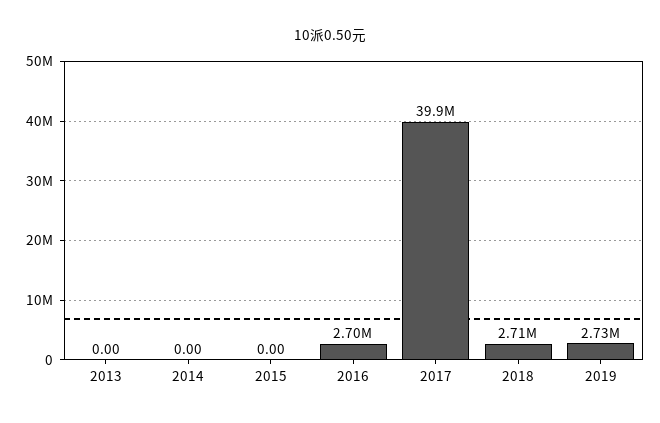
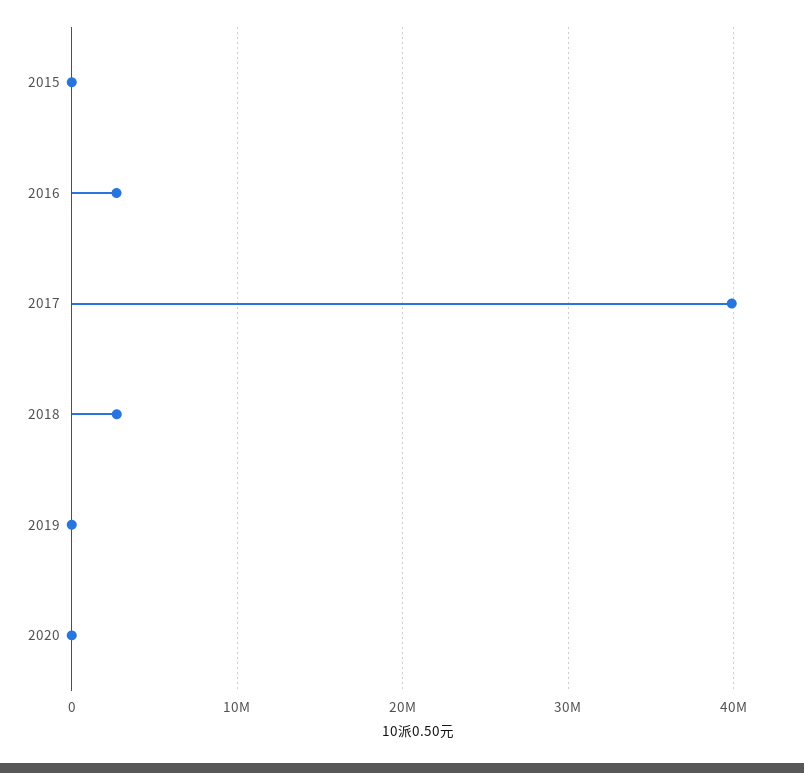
2013: 0 -> none
2014: 0 -> none
2019: 2730000 -> 0
2020: none -> 0

